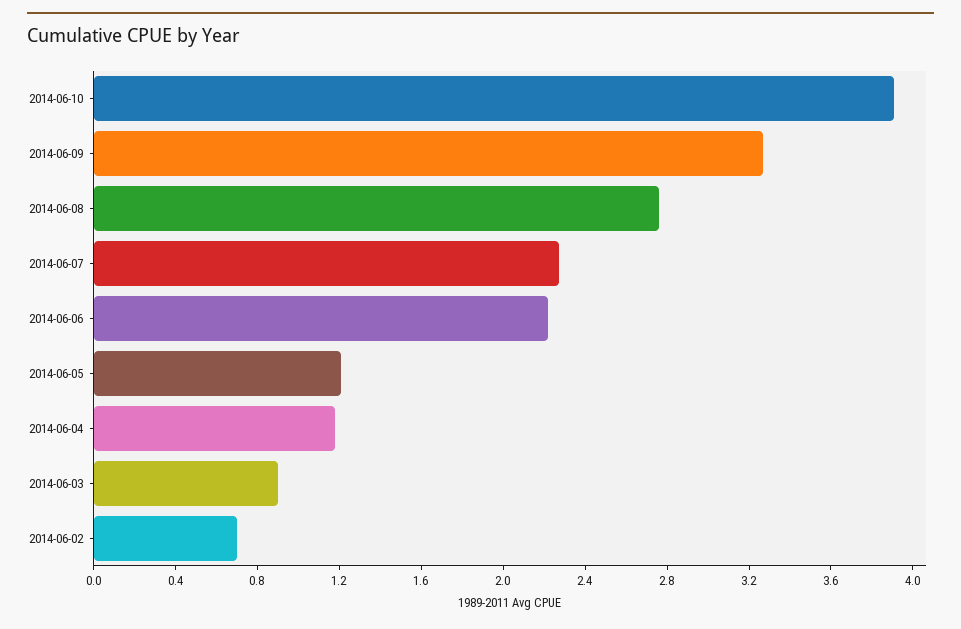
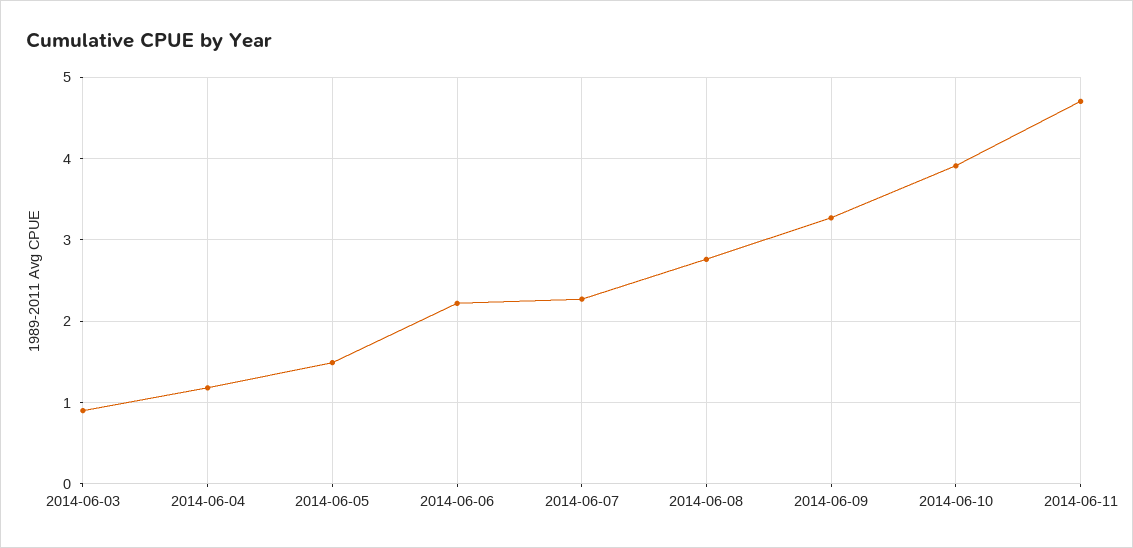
2014-06-05: 1.2 -> 1.5
2014-06-02: 0.7 -> none
2014-06-11: none -> 4.7

